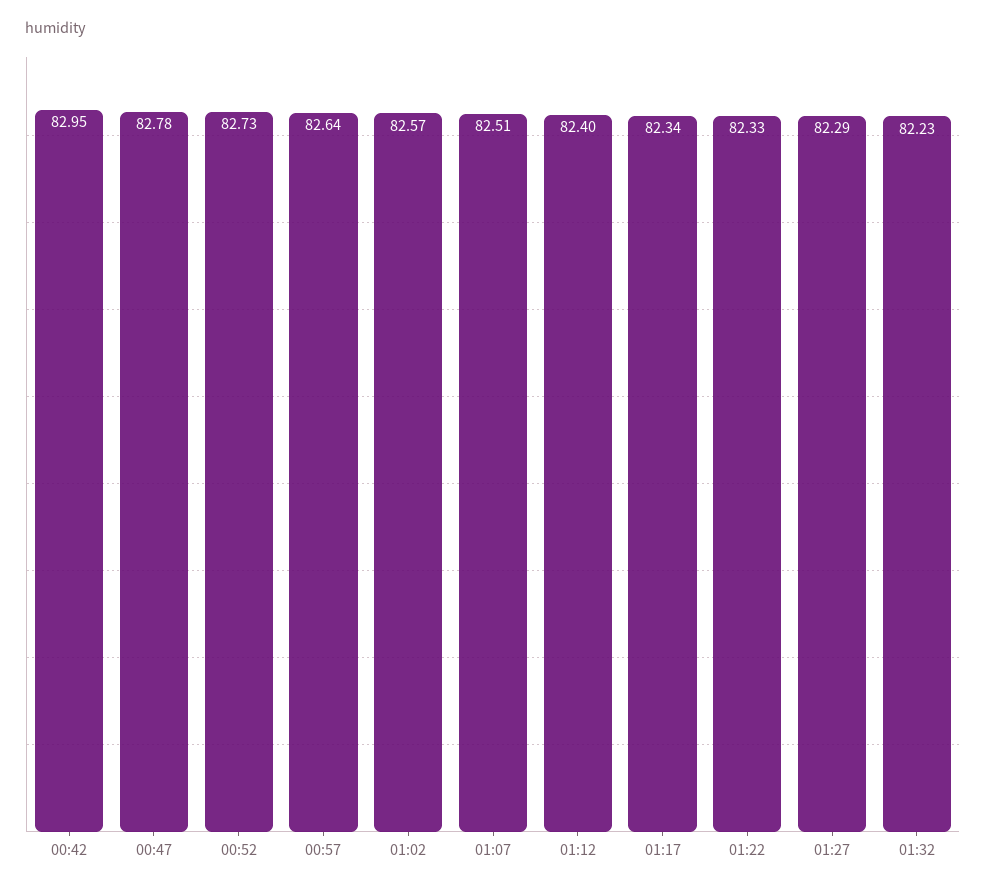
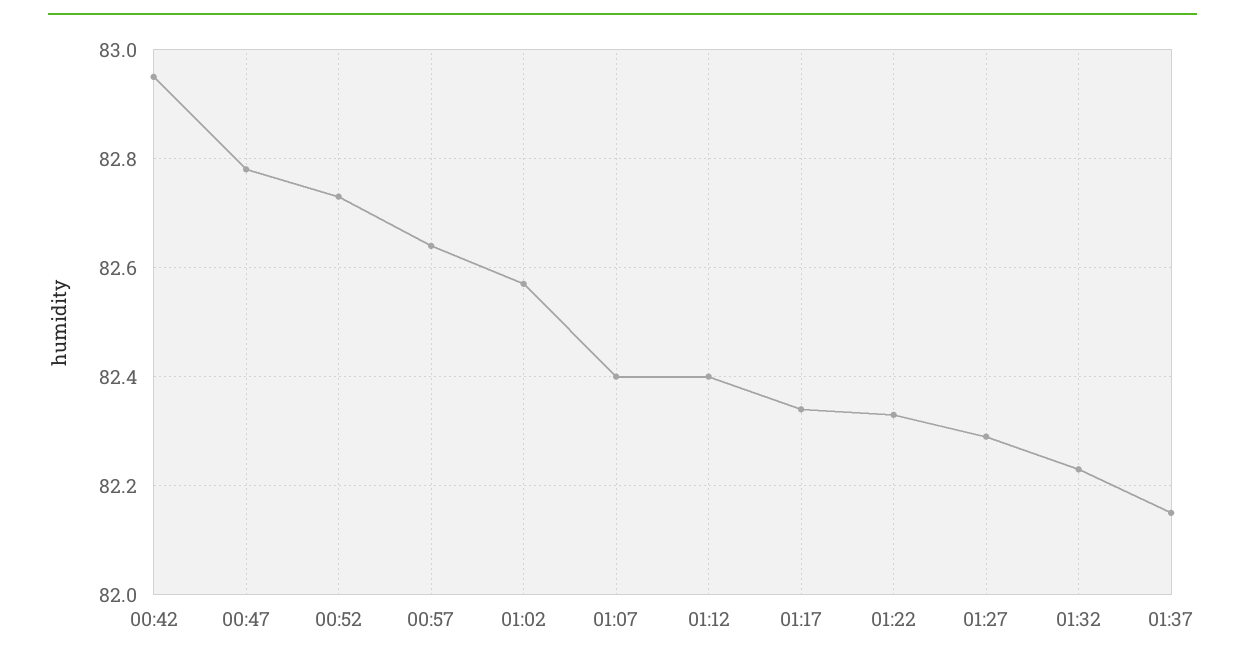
01:07: 82.51 -> 82.4
01:37: none -> 82.15

